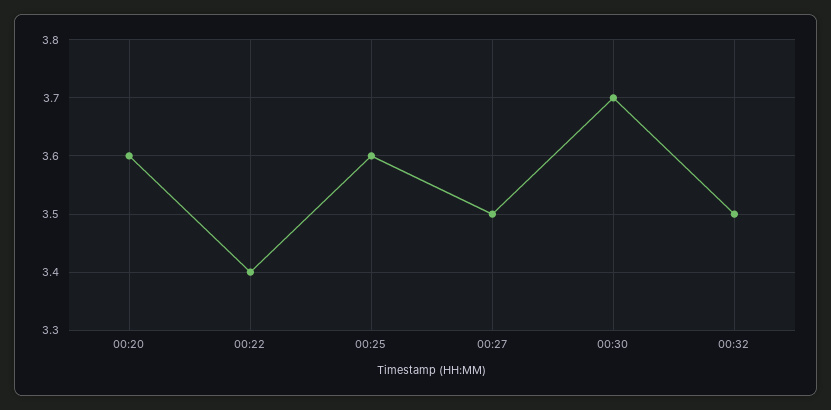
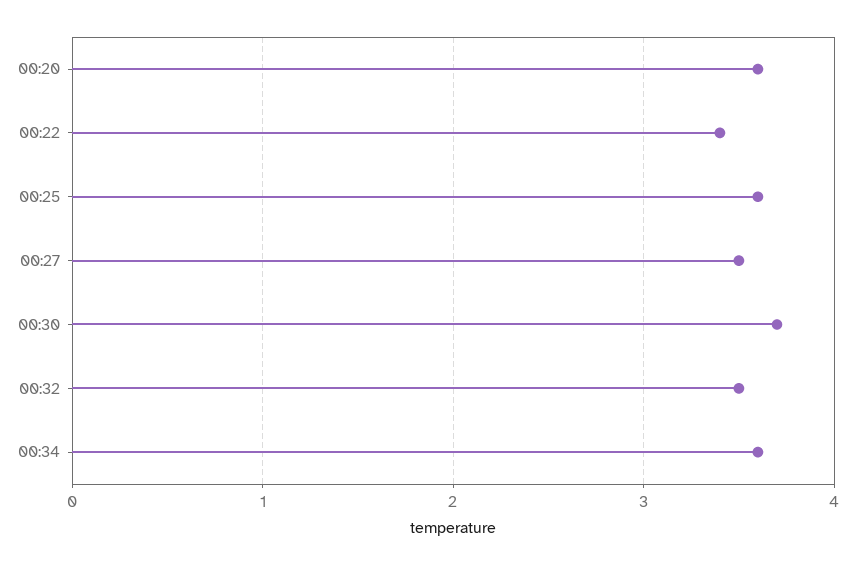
00:34: none -> 3.6

